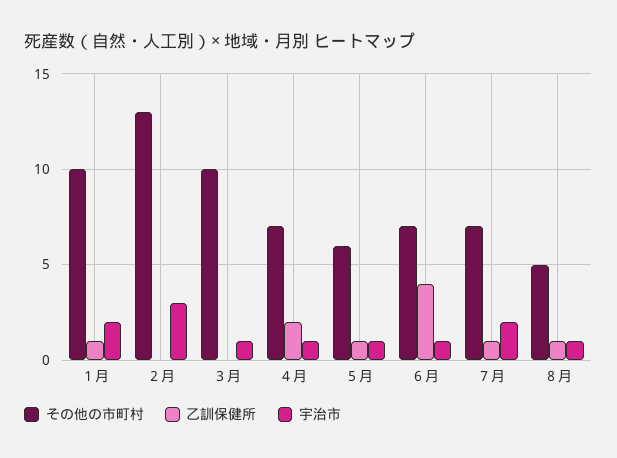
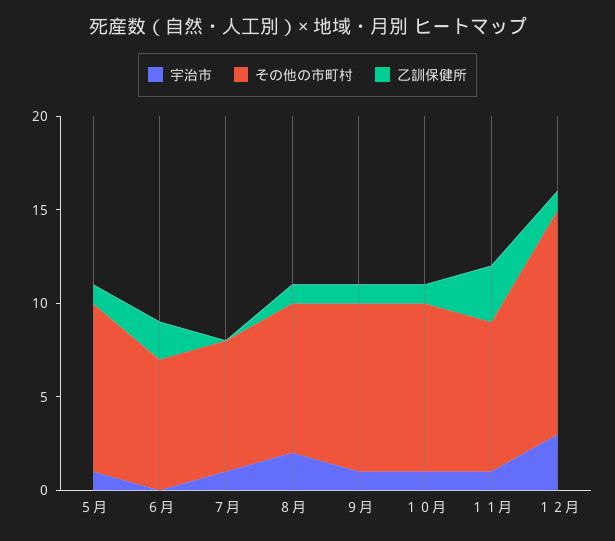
その他の市町村, １月: 10 -> none
乙訓保健所, １月: 1 -> none
宇治市, １月: 2 -> none
その他の市町村, ２月: 13 -> none
乙訓保健所, ２月: 0 -> none
宇治市, ２月: 3 -> none
その他の市町村, ３月: 10 -> none
乙訓保健所, ３月: 0 -> none
宇治市, ３月: 1 -> none
その他の市町村, ４月: 7 -> none
乙訓保健所, ４月: 2 -> none
宇治市, ４月: 1 -> none
その他の市町村, ５月: 6 -> 9
乙訓保健所, ６月: 4 -> 2
宇治市, ６月: 1 -> 0
乙訓保健所, ７月: 1 -> 0
宇治市, ７月: 2 -> 1
その他の市町村, ８月: 5 -> 8
宇治市, ８月: 1 -> 2
宇治市, ９月: none -> 1
その他の市町村, ９月: none -> 9
乙訓保健所, ９月: none -> 1
宇治市, １０月: none -> 1
その他の市町村, １０月: none -> 9
乙訓保健所, １０月: none -> 1
宇治市, １１月: none -> 1
その他の市町村, １１月: none -> 8
乙訓保健所, １１月: none -> 3
宇治市, １２月: none -> 3
その他の市町村, １２月: none -> 12
乙訓保健所, １２月: none -> 1

